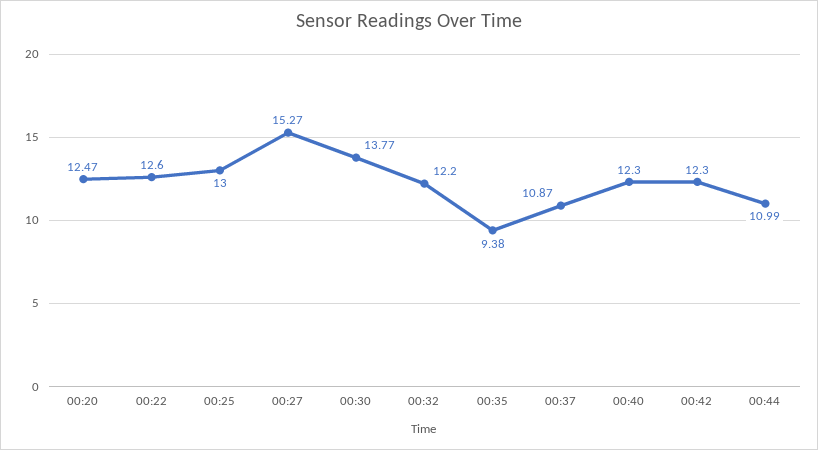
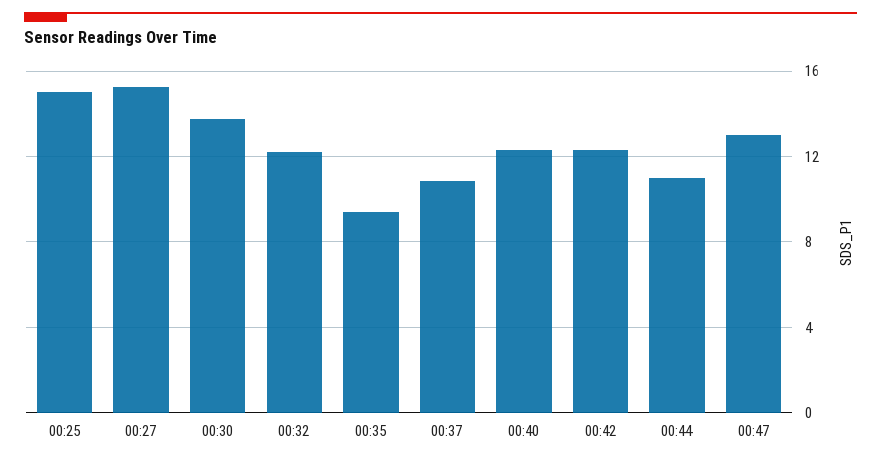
00:20: 12.47 -> none
00:22: 12.6 -> none
00:25: 13 -> 15
00:47: none -> 13

